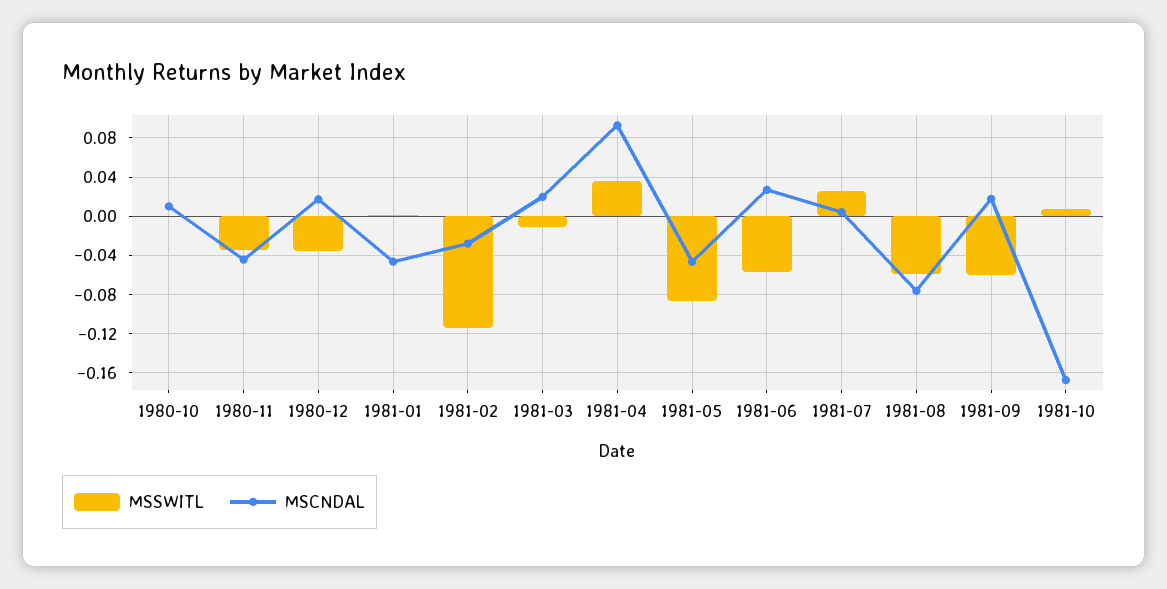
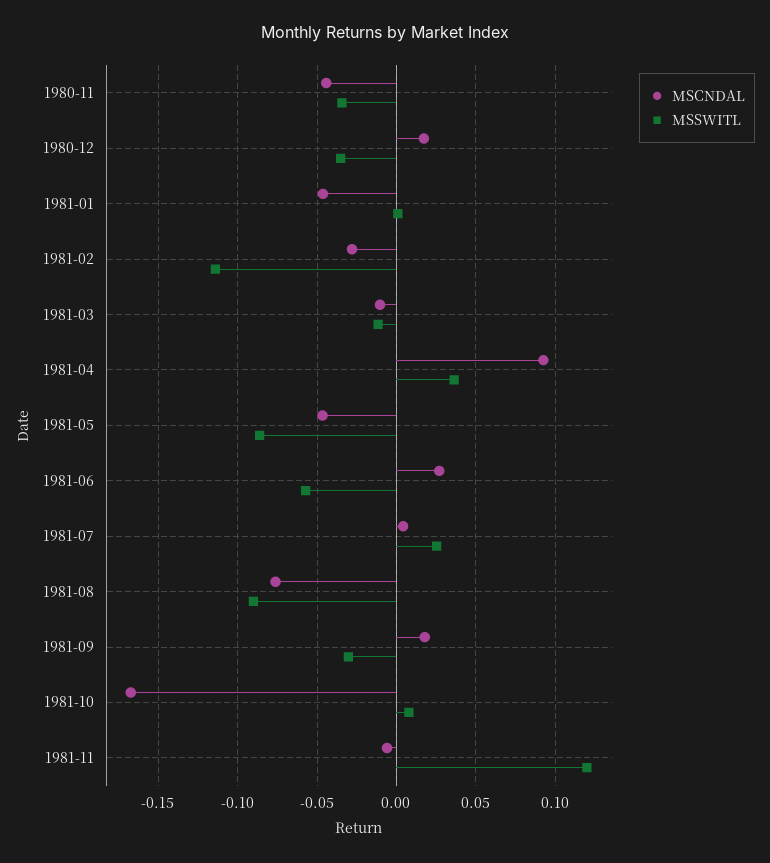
MSSWITL, 1980-10: 0 -> none
MSCNDAL, 1980-10: 0.01 -> none
MSCNDAL, 1981-03: 0.02 -> -0.01
MSSWITL, 1981-08: -0.06 -> -0.09
MSSWITL, 1981-09: -0.06 -> -0.03
MSCNDAL, 1981-11: none -> -0.005
MSSWITL, 1981-11: none -> 0.12

